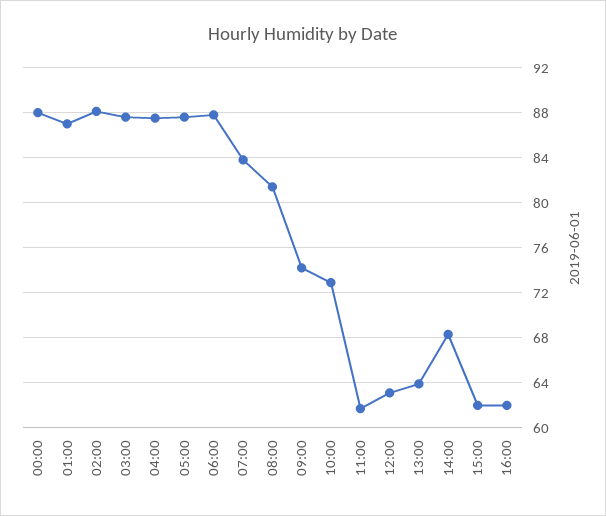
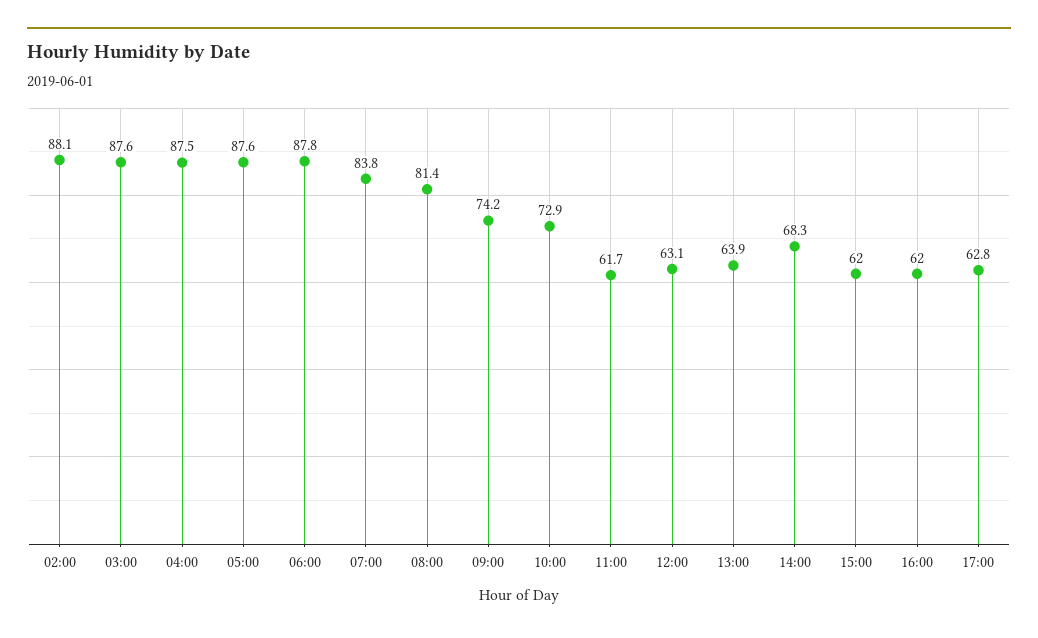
00:00: 88 -> none
01:00: 87 -> none
17:00: none -> 62.8

